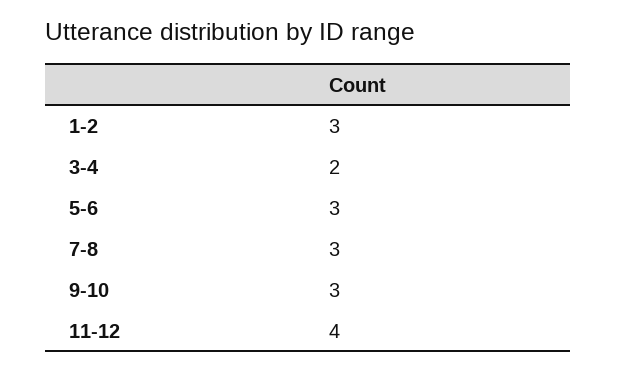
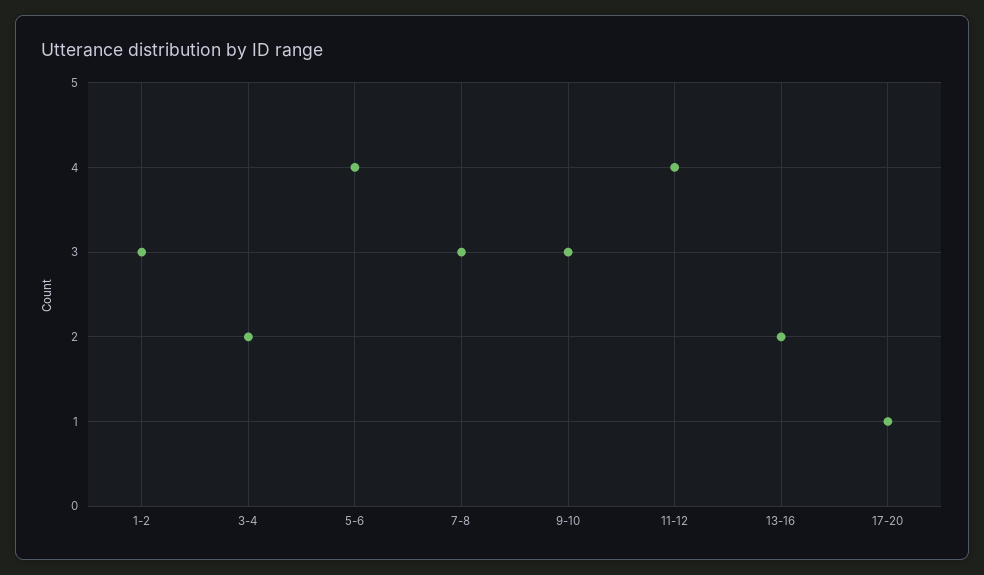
5-6: 3 -> 4
13-16: none -> 2
17-20: none -> 1

